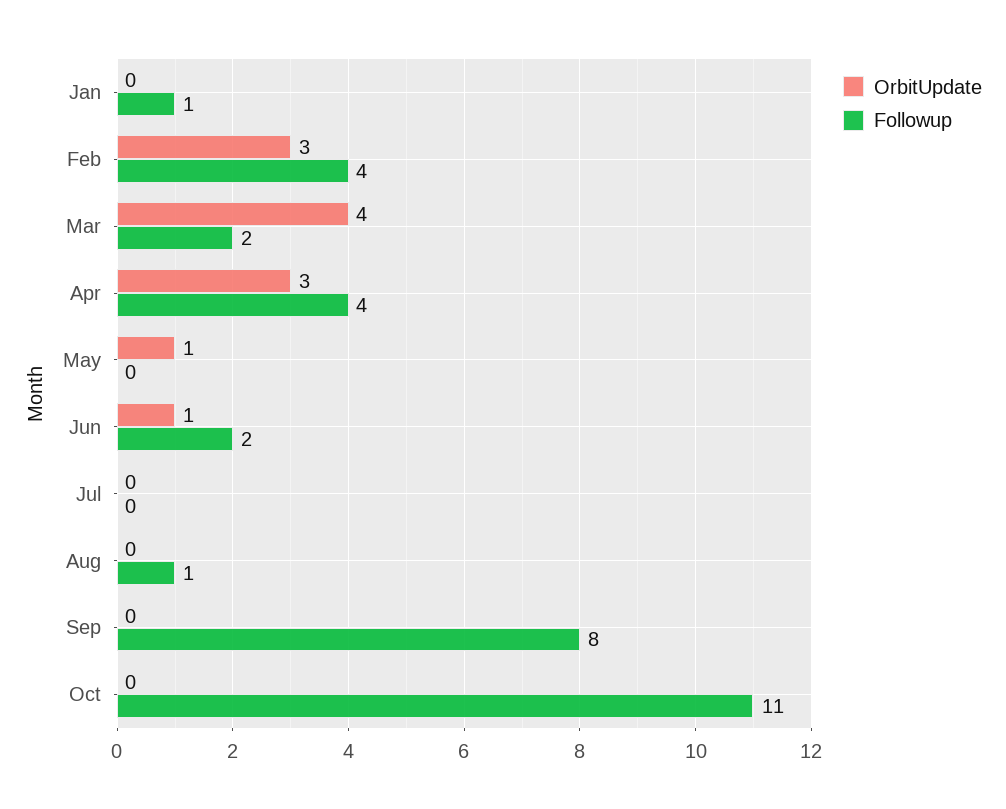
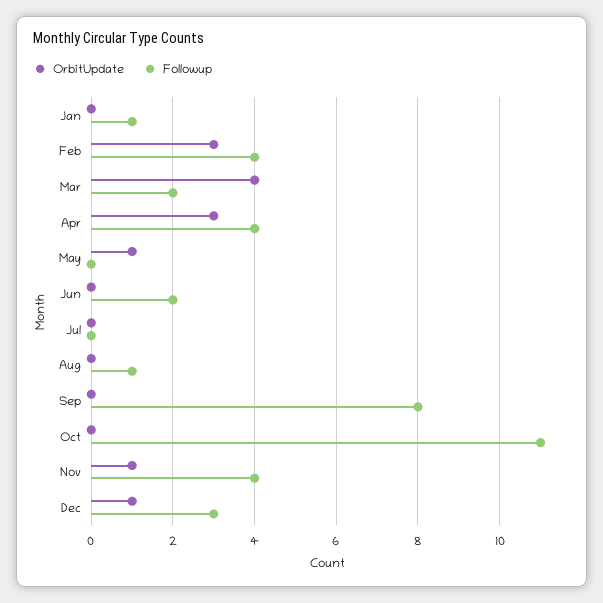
OrbitUpdate, Jun: 1 -> 0
OrbitUpdate, Nov: none -> 1
Followup, Nov: none -> 4
OrbitUpdate, Dec: none -> 1
Followup, Dec: none -> 3

